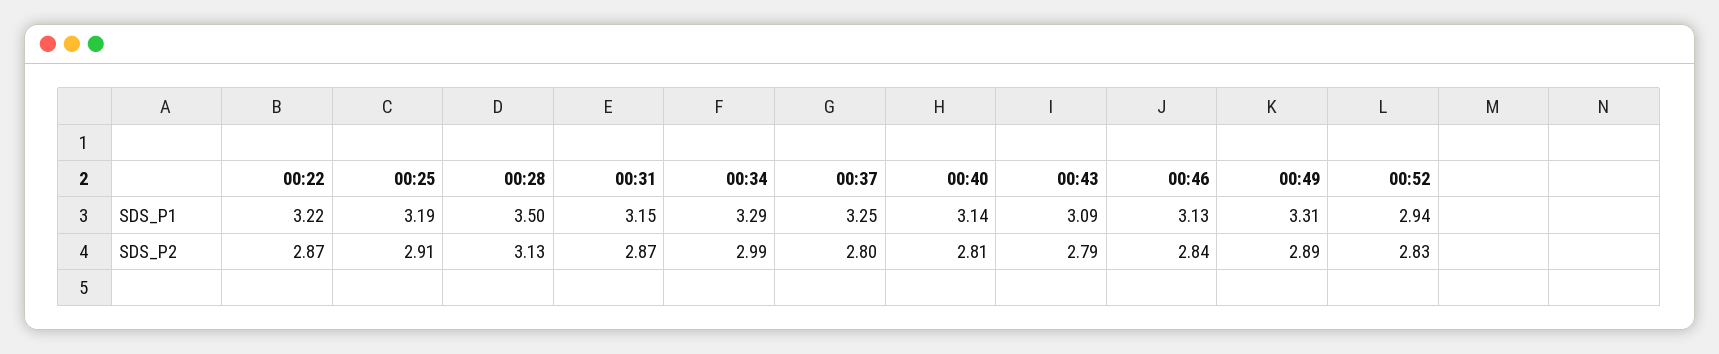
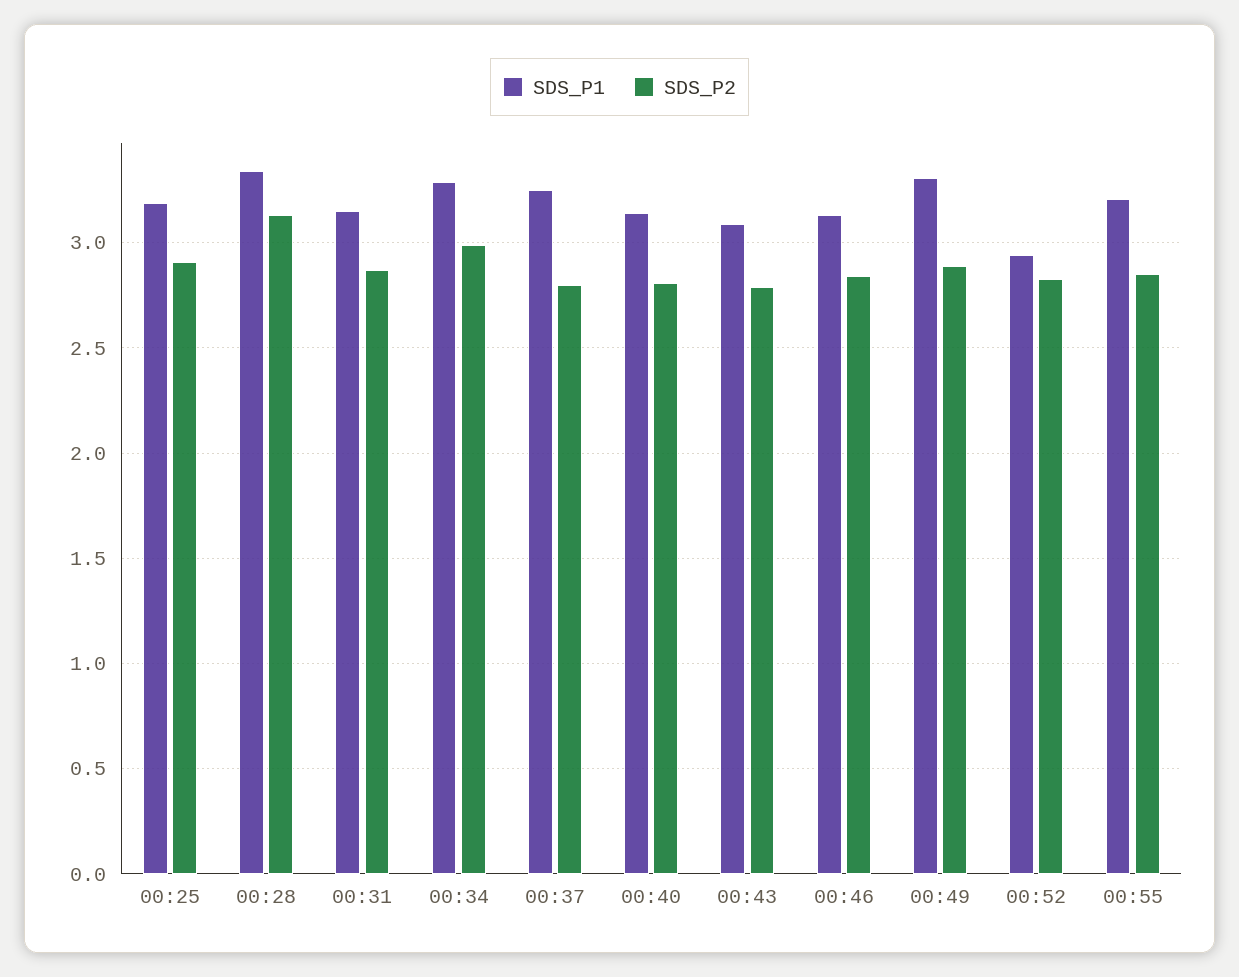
SDS_P1, 00:22: 3.22 -> none
SDS_P1, 00:28: 3.5 -> 3.35
SDS_P2, 00:22: 2.87 -> none
SDS_P1, 00:55: none -> 3.2
SDS_P2, 00:55: none -> 2.85

